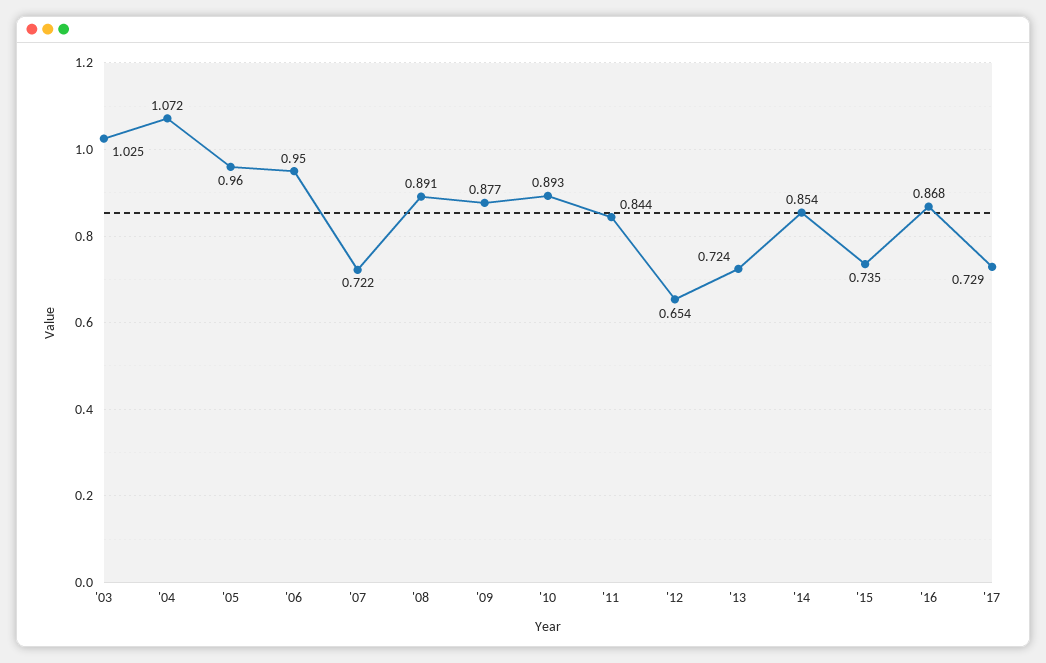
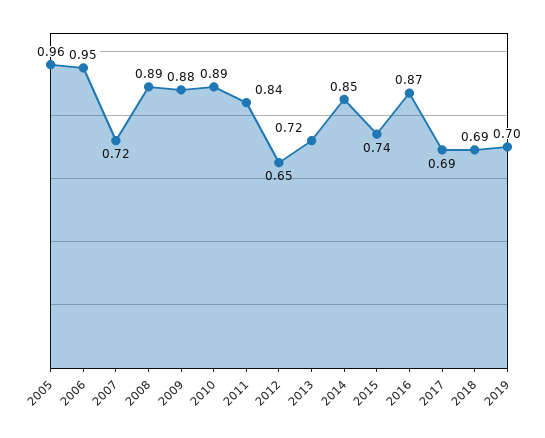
'03: 1.025 -> none
'04: 1.072 -> none
'17: 0.729 -> 0.69
2018: none -> 0.69
2019: none -> 0.7

